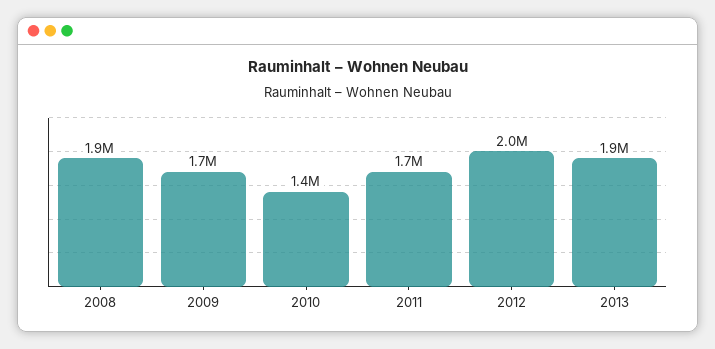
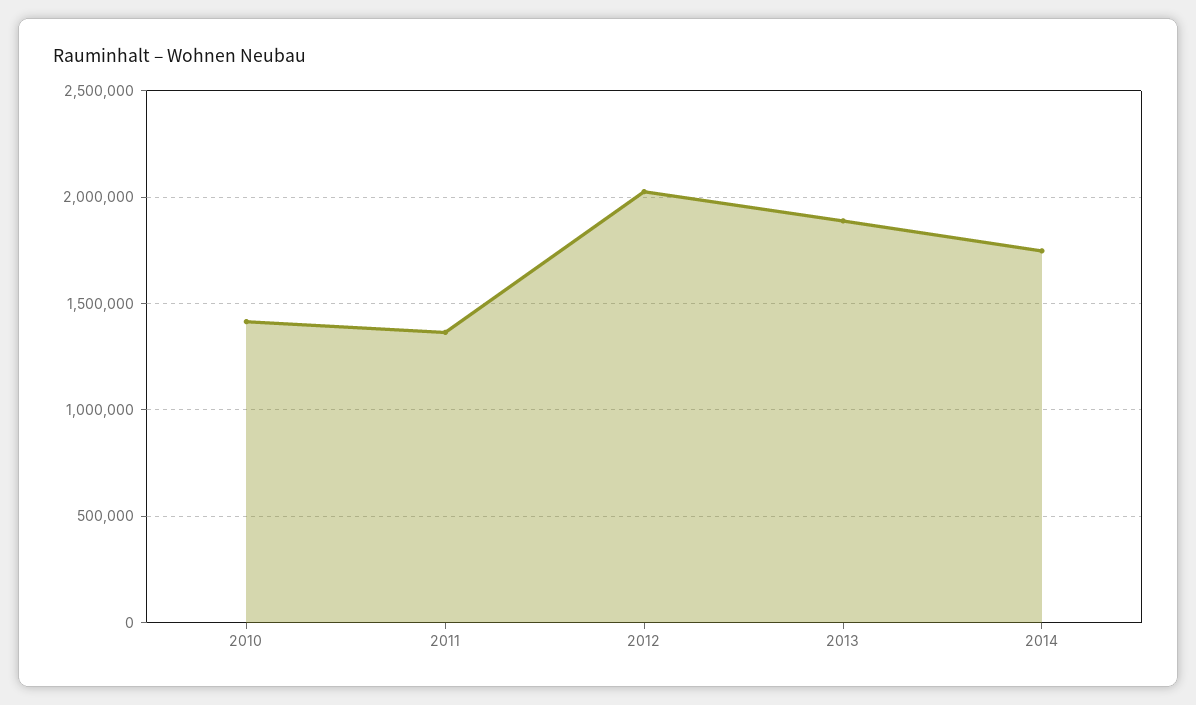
2008: 1900000 -> none
2009: 1700000 -> none
2011: 1700000 -> 1350000
2014: none -> 1750000

